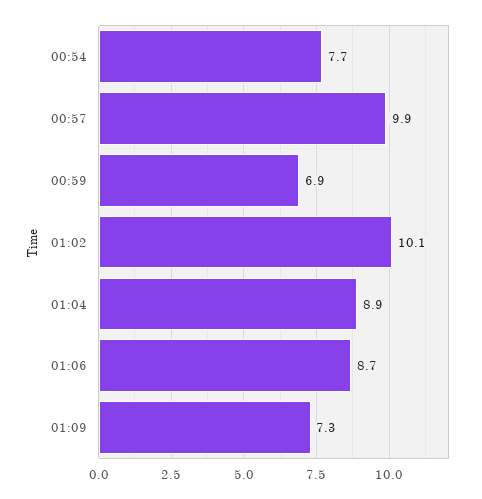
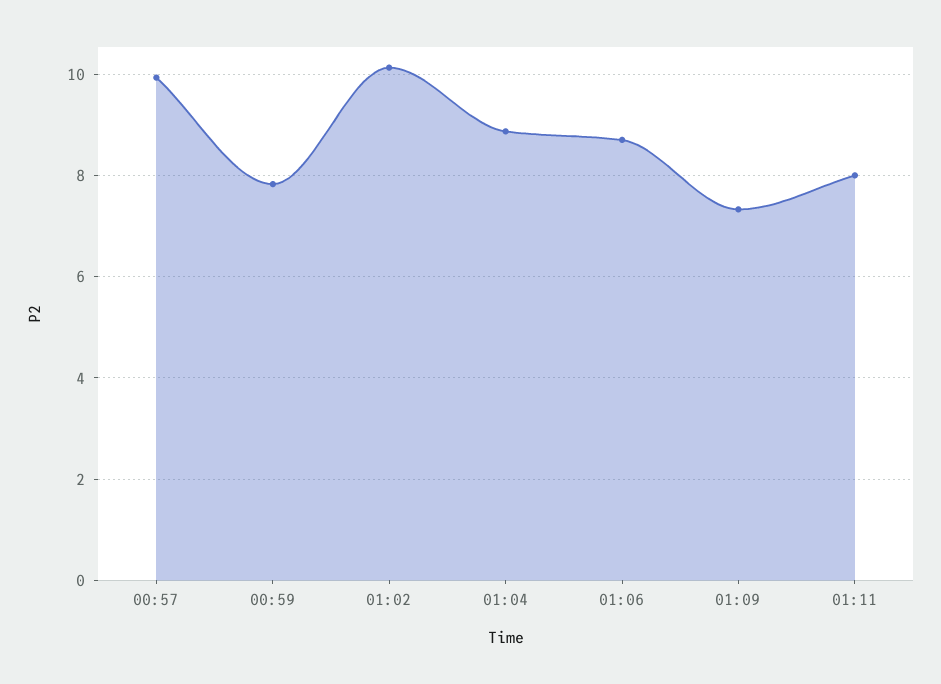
00:54: 7.7 -> none
00:59: 6.9 -> 7.8
01:11: none -> 8

